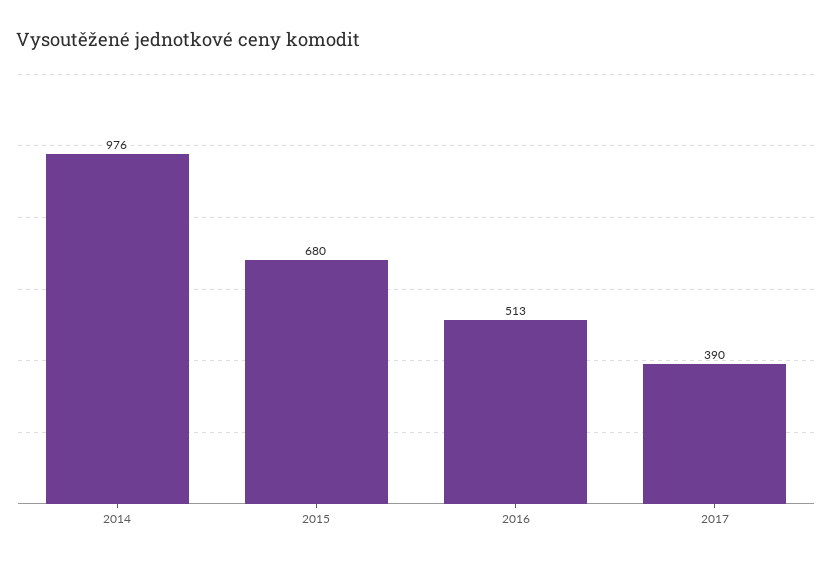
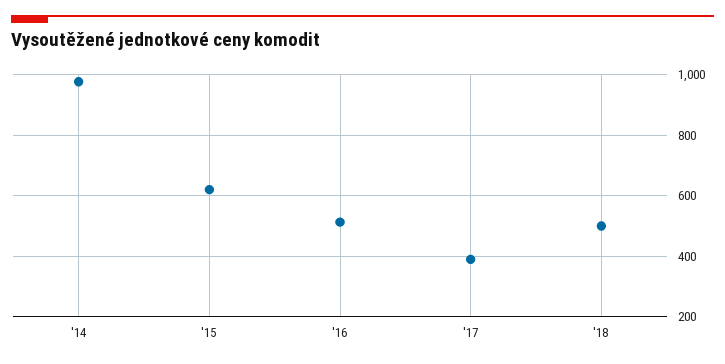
2015: 680 -> 620
'18: none -> 500

